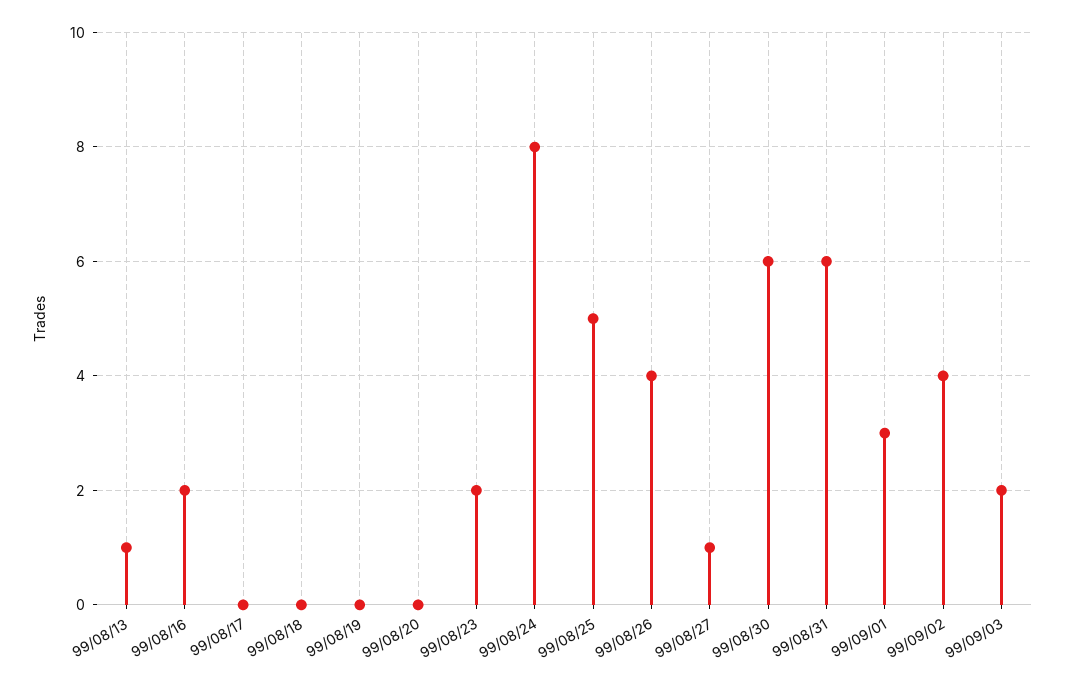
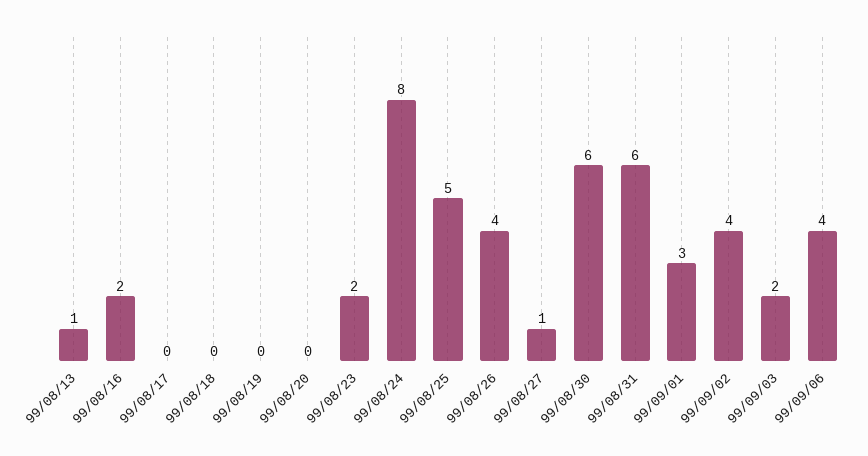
99/09/06: none -> 4

